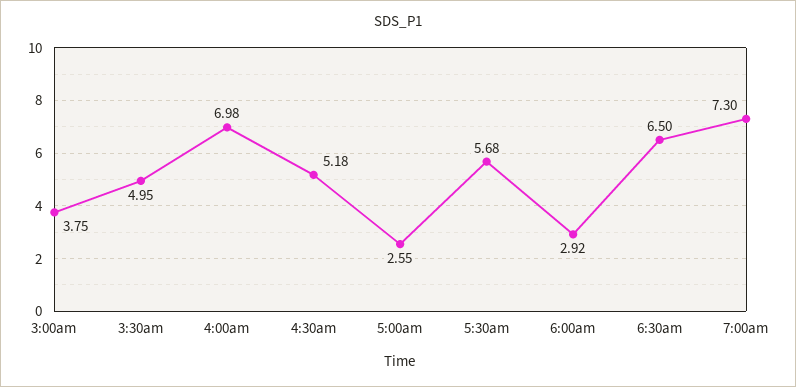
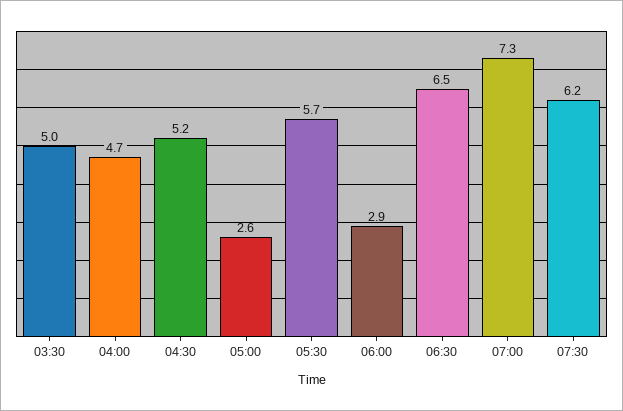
3:00am: 3.75 -> none
4:00am: 6.98 -> 4.7
07:30: none -> 6.2

